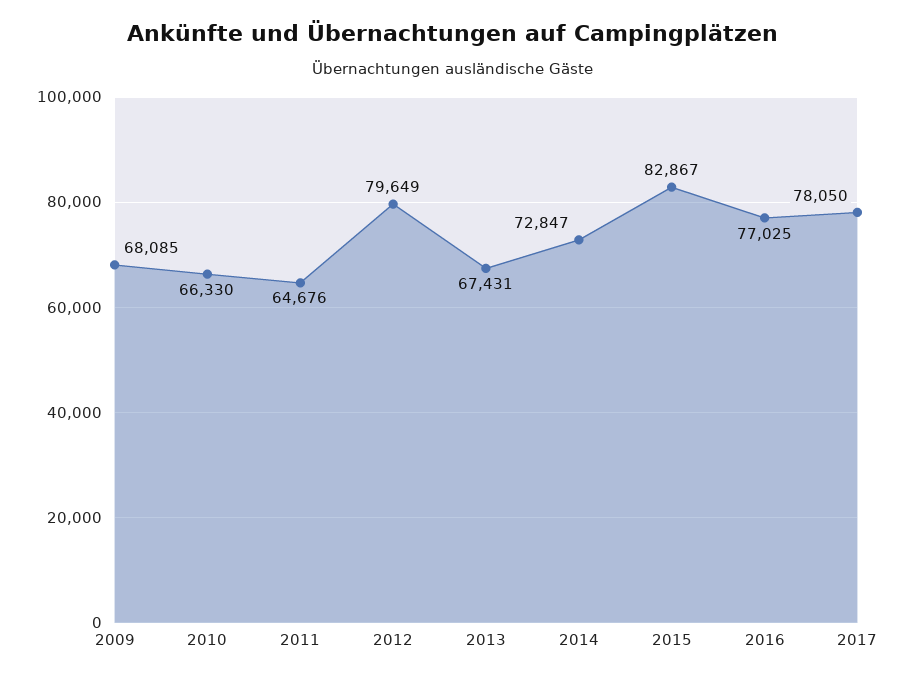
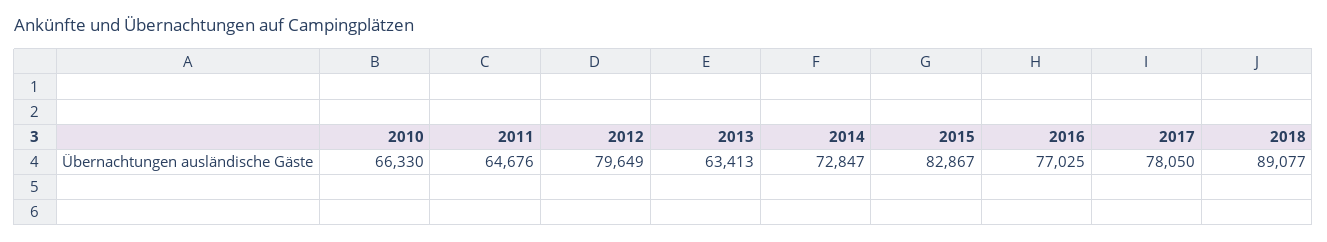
2009: 68085 -> none
2013: 67431 -> 63413
2018: none -> 89077

